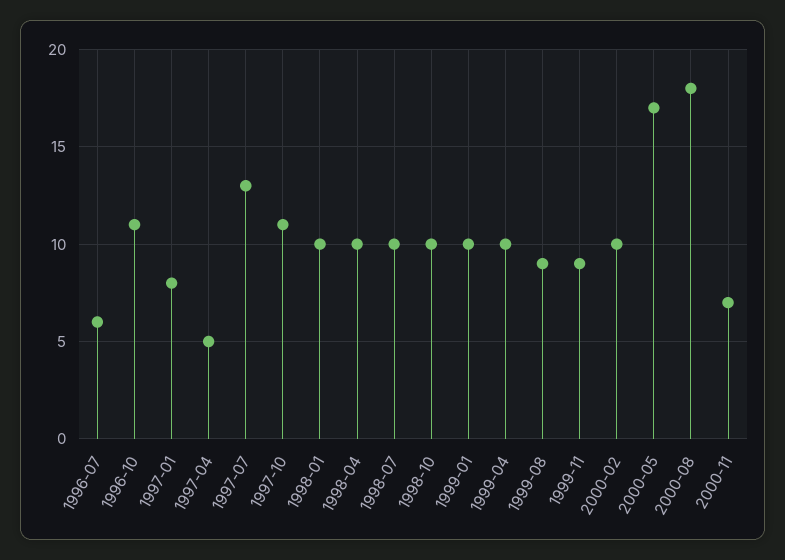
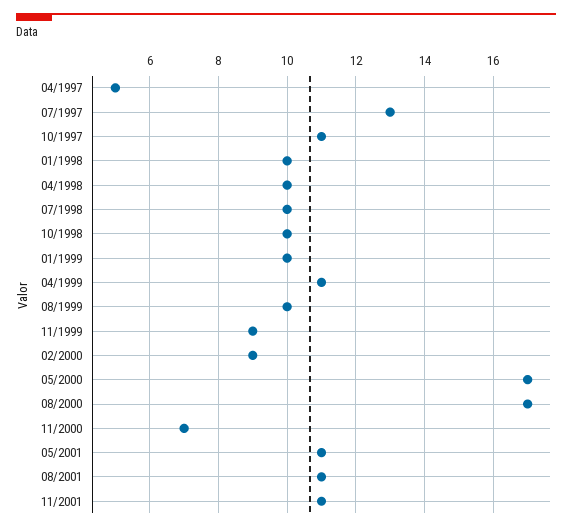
1996-07: 6 -> none
1996-10: 11 -> none
1997-01: 8 -> none
1999-04: 10 -> 11
1999-08: 9 -> 10
2000-02: 10 -> 9
2000-08: 18 -> 17
05/2001: none -> 11
08/2001: none -> 11
11/2001: none -> 11

